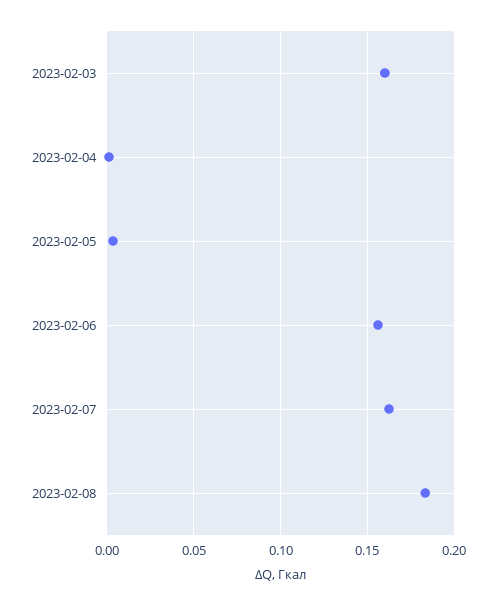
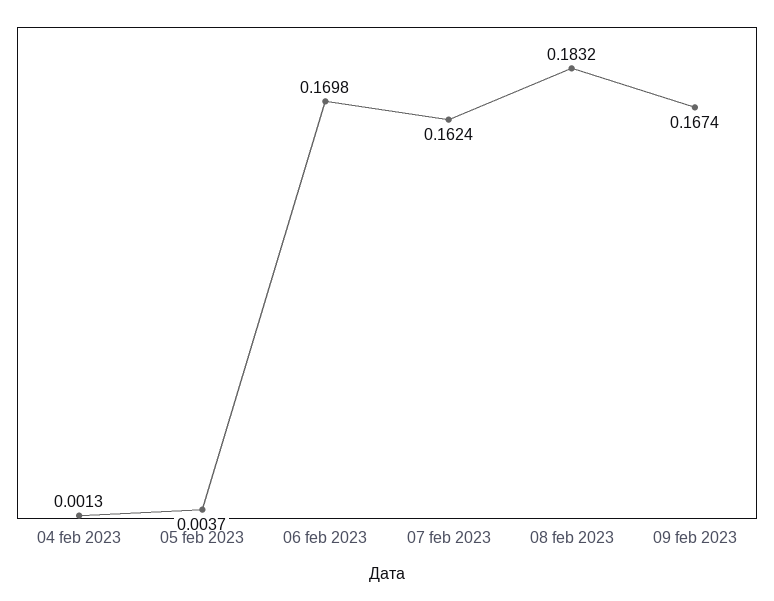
2023-02-03: 0.16 -> none
2023-02-06: 0.155 -> 0.1698
09 feb 2023: none -> 0.1674

